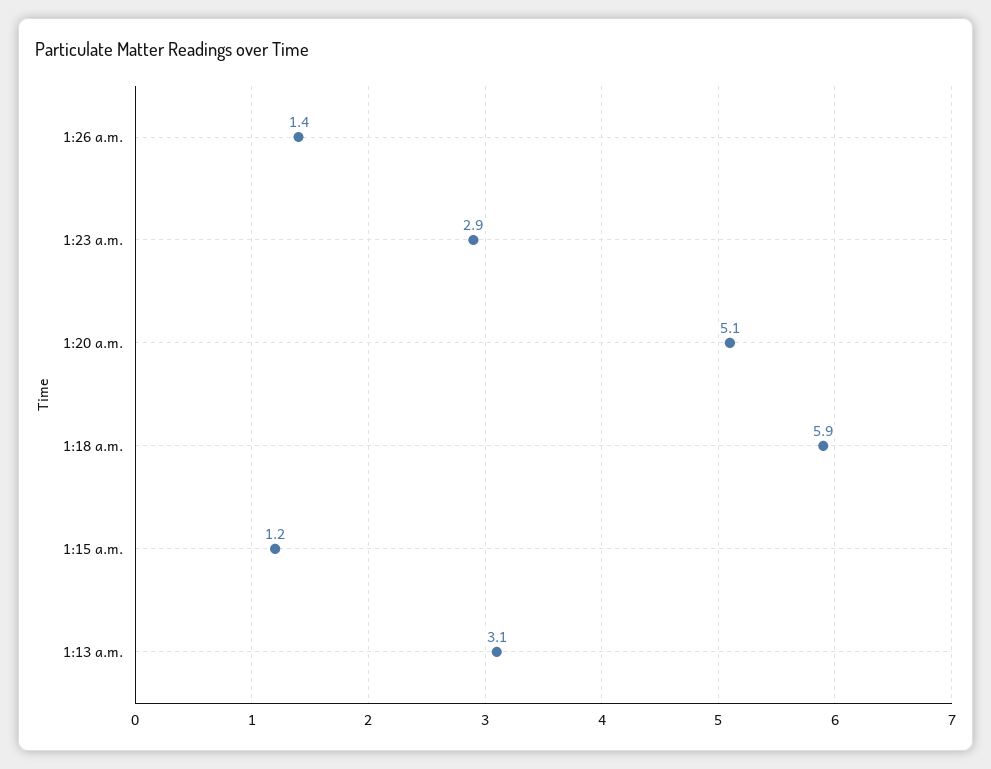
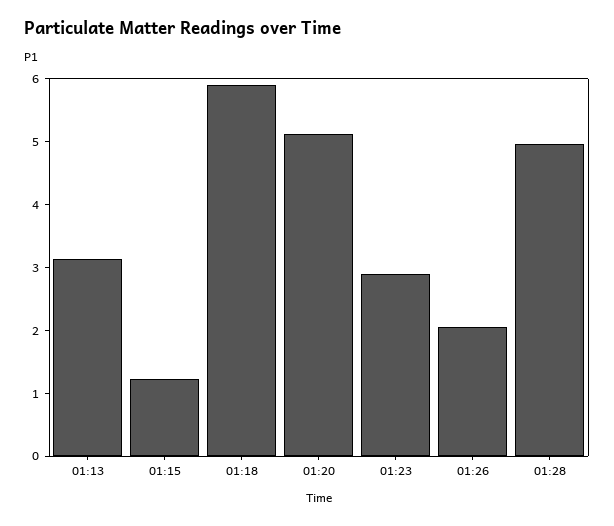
1:26 a.m.: 1.4 -> 2
01:28: none -> 5

